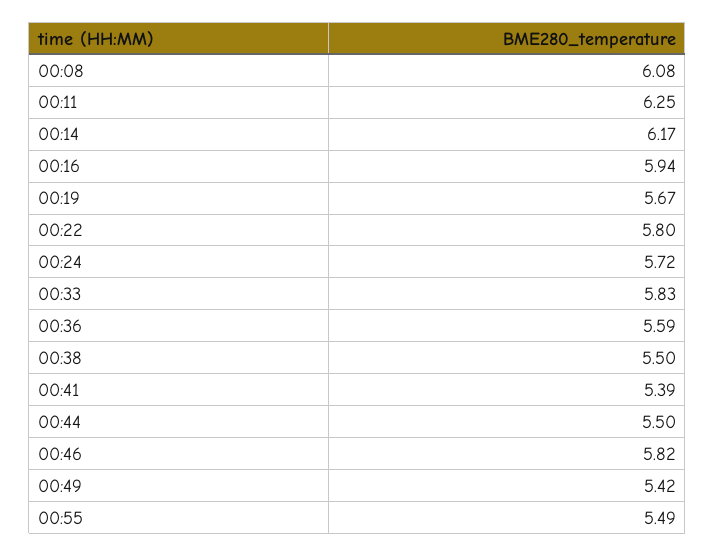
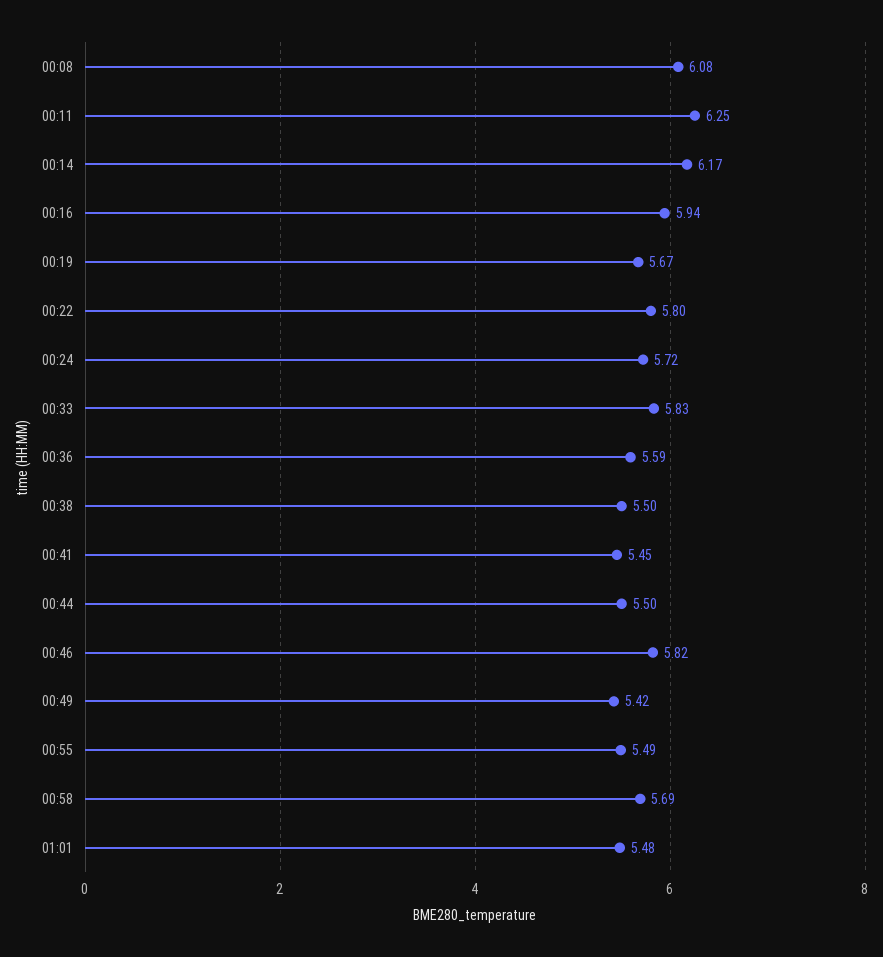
00:41: 5.39 -> 5.45
00:58: none -> 5.69
01:01: none -> 5.48

